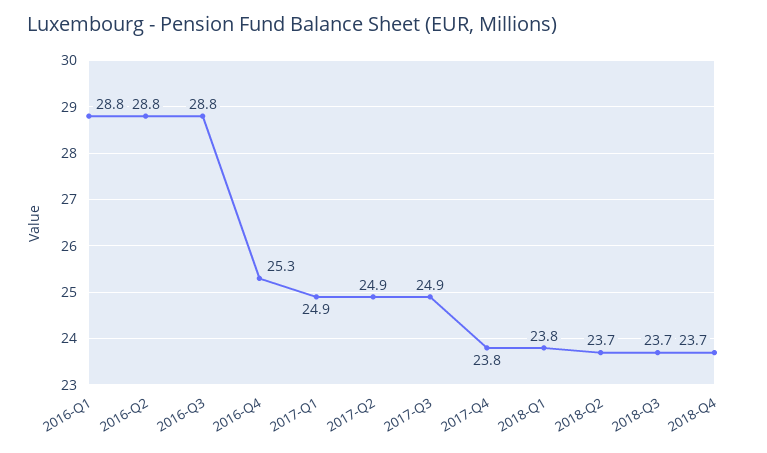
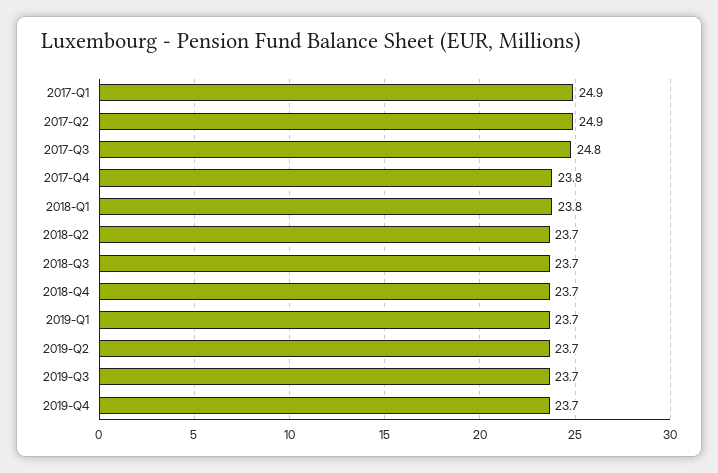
2016-Q1: 28.8 -> none
2016-Q2: 28.8 -> none
2016-Q3: 28.8 -> none
2016-Q4: 25.3 -> none
2017-Q3: 24.9 -> 24.8
2019-Q1: none -> 23.7
2019-Q2: none -> 23.7
2019-Q3: none -> 23.7
2019-Q4: none -> 23.7

